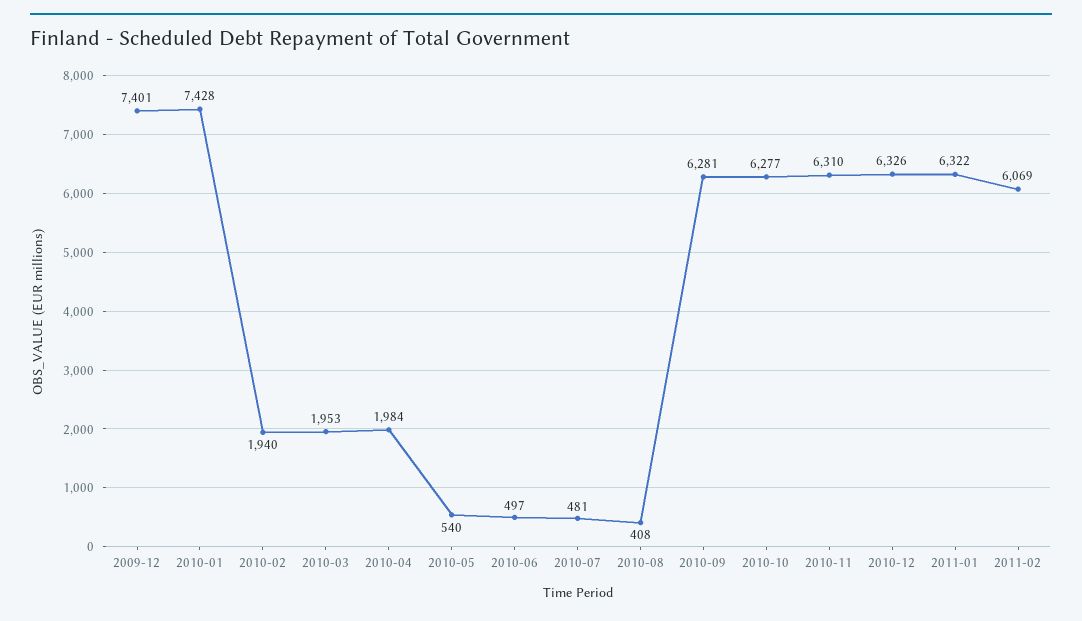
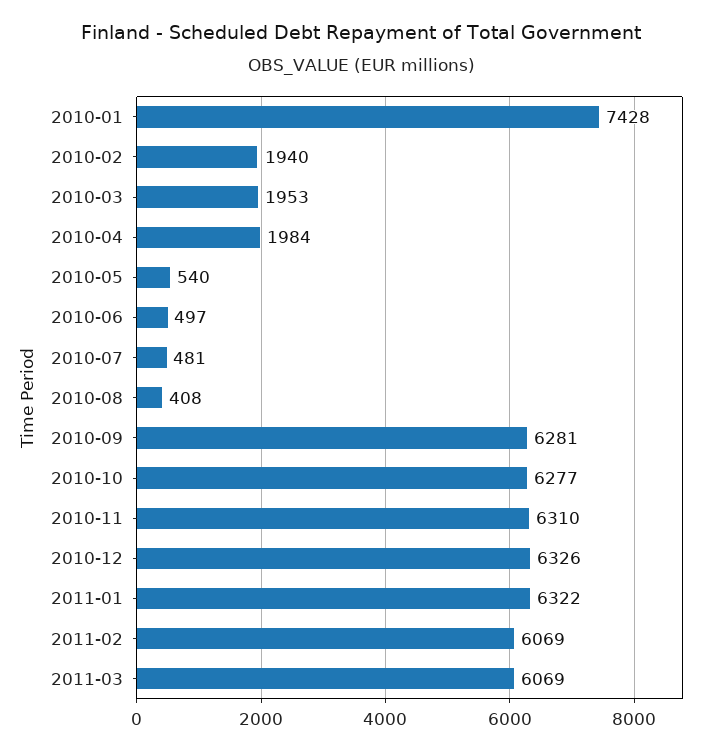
2009-12: 7401 -> none
2011-03: none -> 6069

